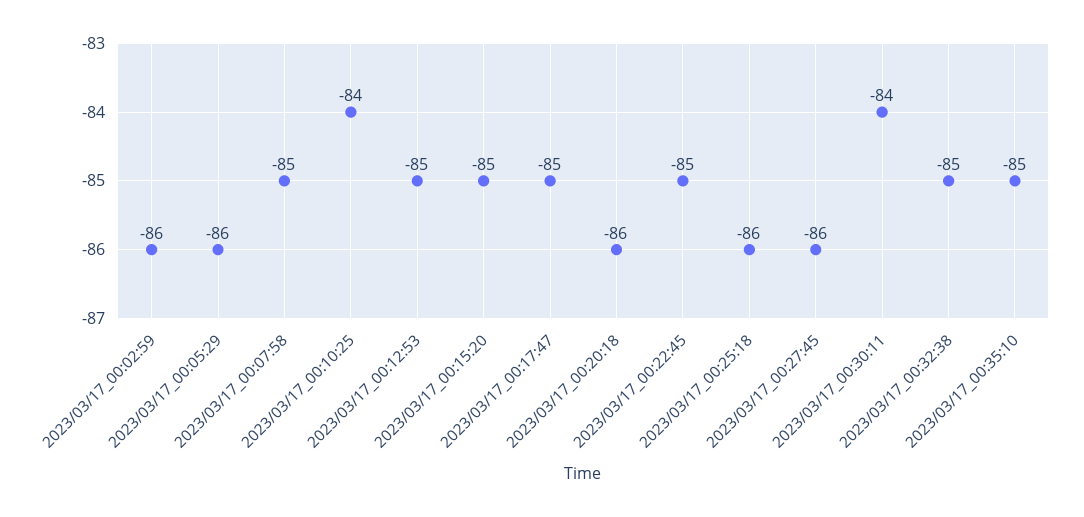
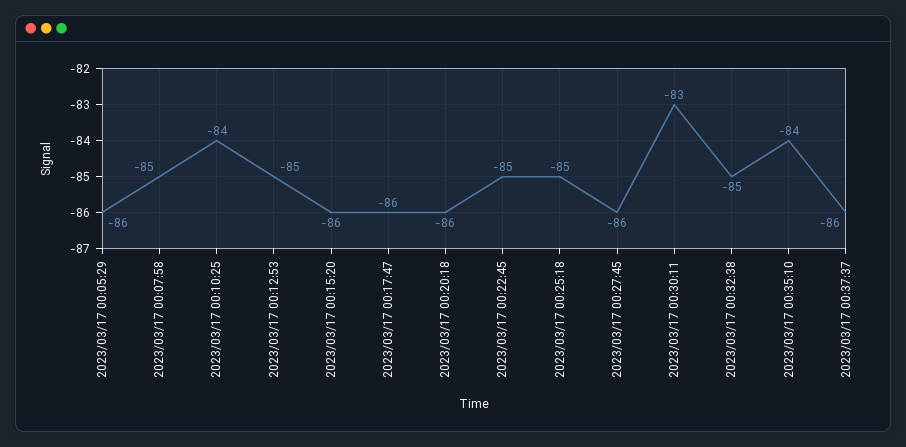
2023/03/17_00:02:59: -86 -> none
2023/03/17_00:15:20: -85 -> -86
2023/03/17_00:17:47: -85 -> -86
2023/03/17_00:25:18: -86 -> -85
2023/03/17_00:30:11: -84 -> -83
2023/03/17_00:35:10: -85 -> -84
2023/03/17 00:37:37: none -> -86

